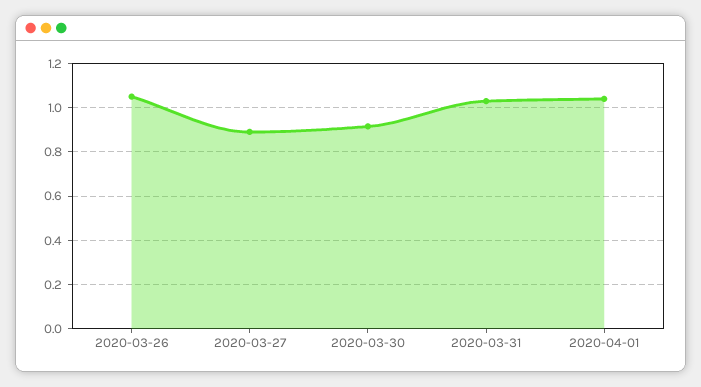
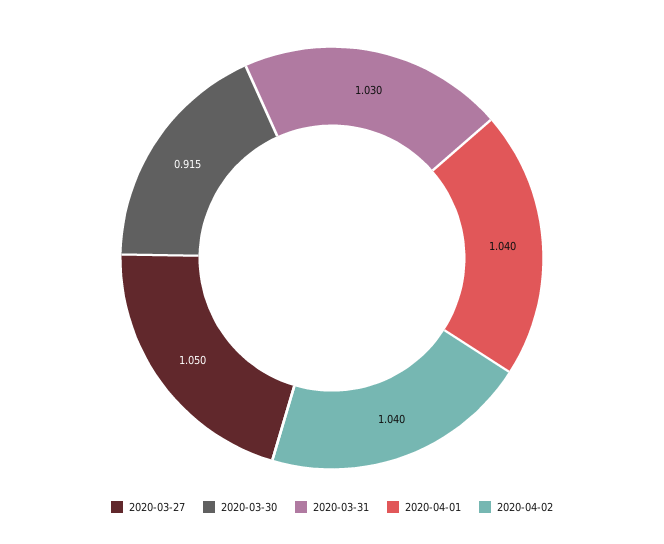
2020-03-26: 1.05 -> none
2020-03-27: 0.9 -> 1.05
2020-04-02: none -> 1.04

